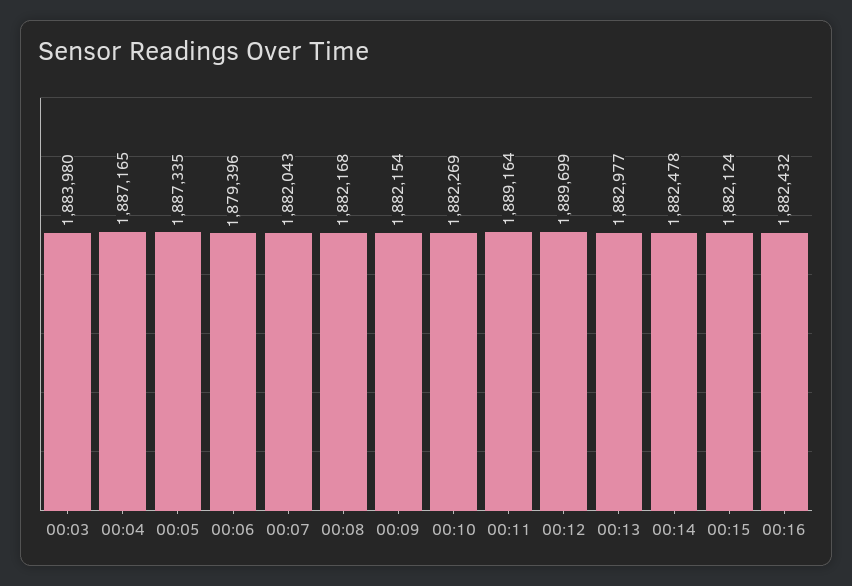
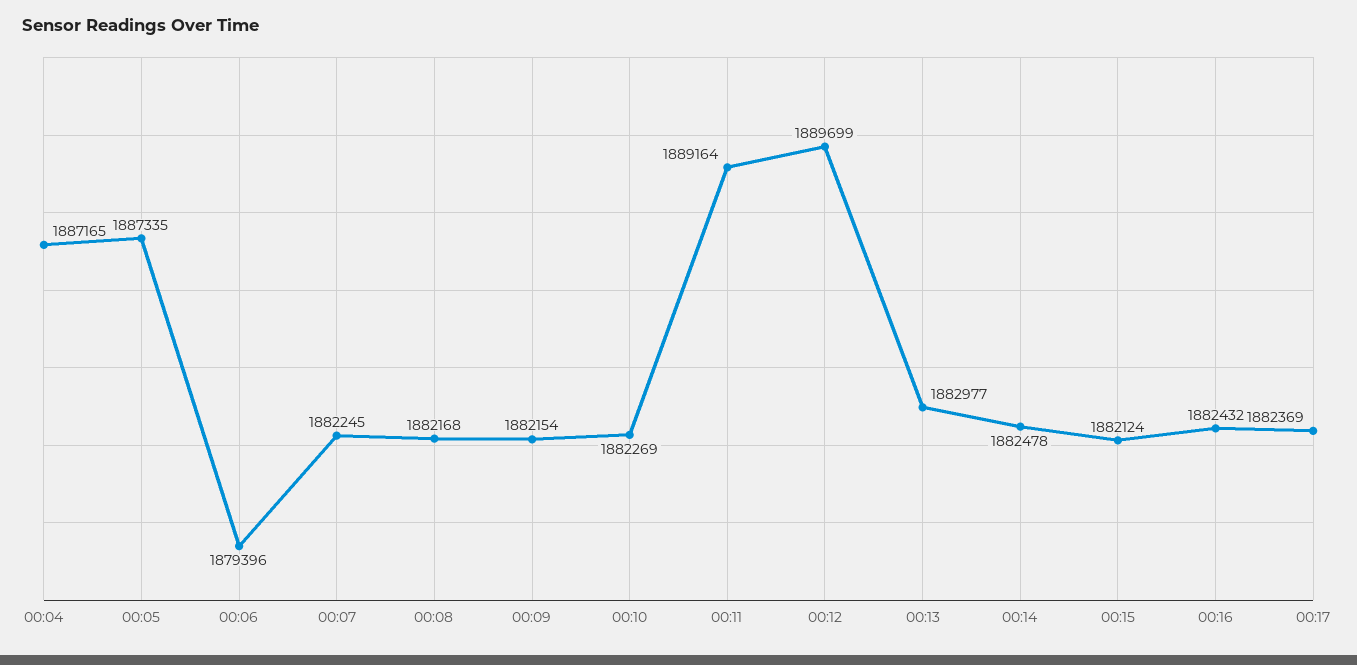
00:03: 1883980 -> none
00:07: 1882043 -> 1882245
00:17: none -> 1882369

